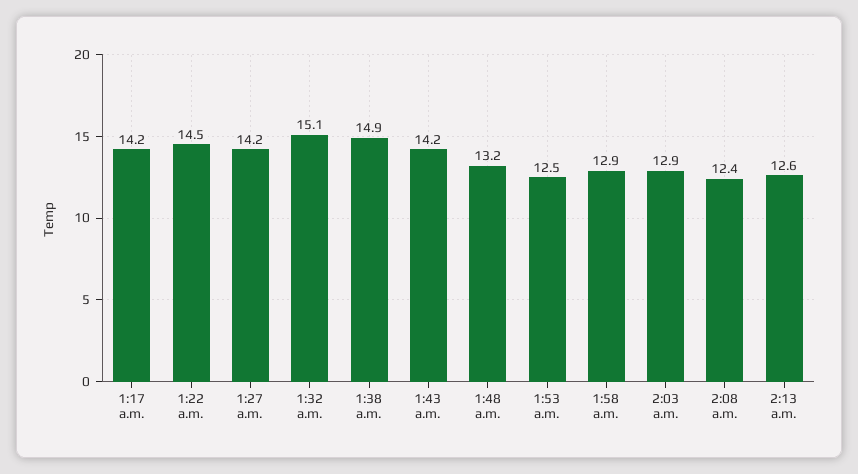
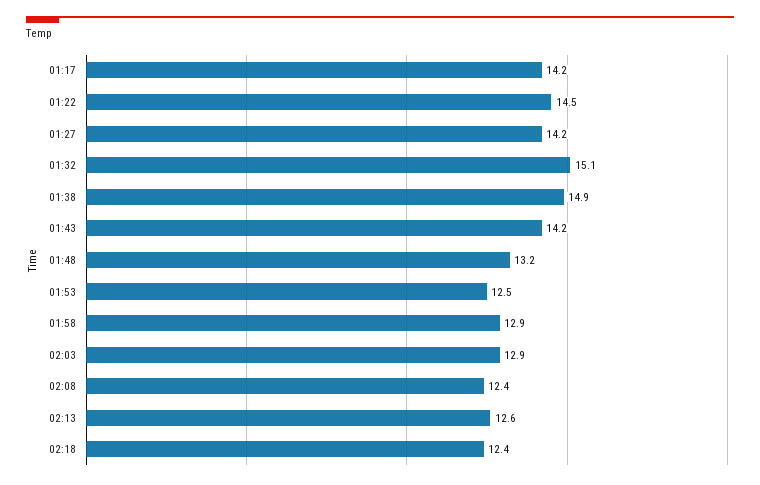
02:18: none -> 12.4

